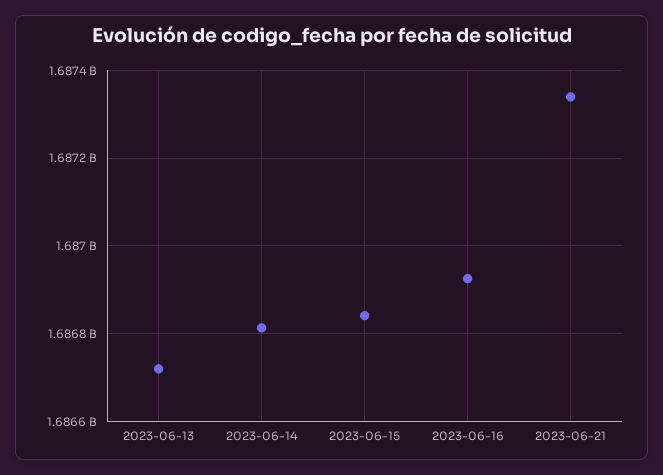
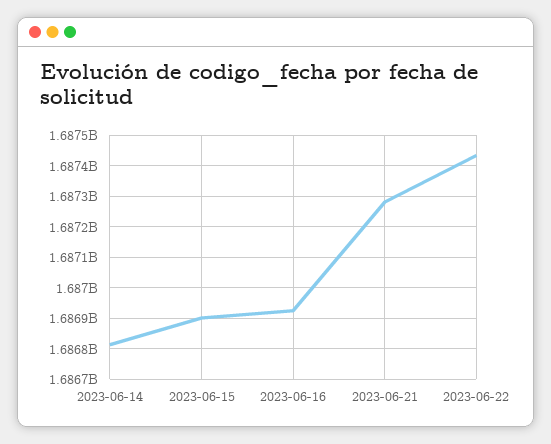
2023-06-13: 1686720000 -> none
2023-06-15: 1686840000 -> 1686900000
2023-06-21: 1687340000 -> 1687280000
2023-06-22: none -> 1687440000

